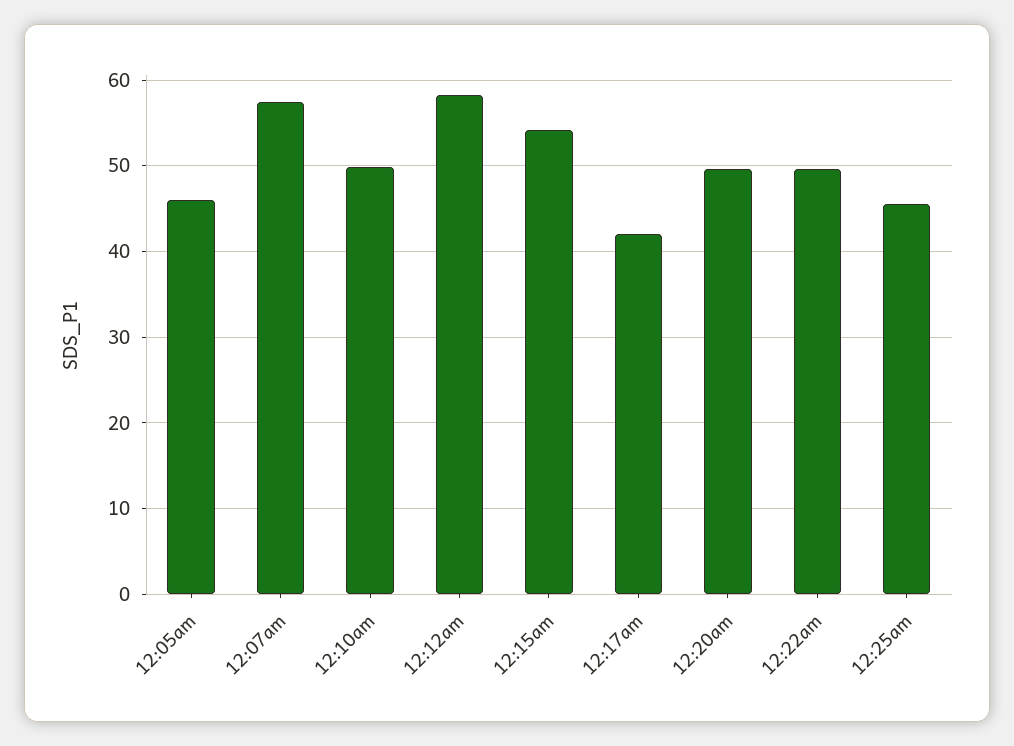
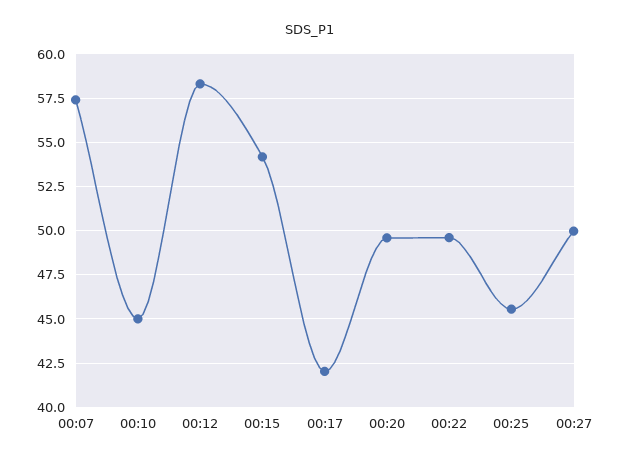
12:05am: 46 -> none
12:10am: 50 -> 45
00:27: none -> 50

